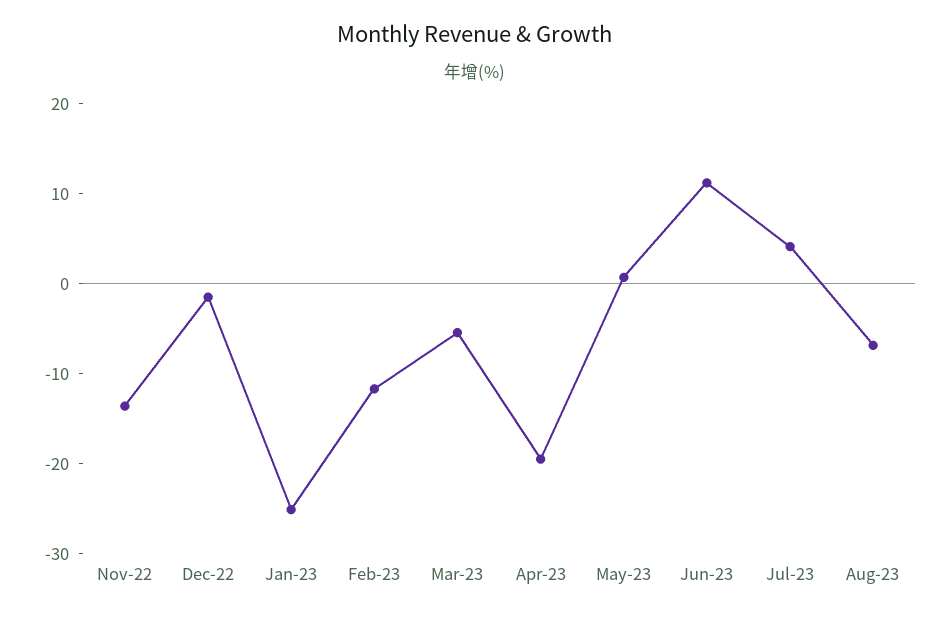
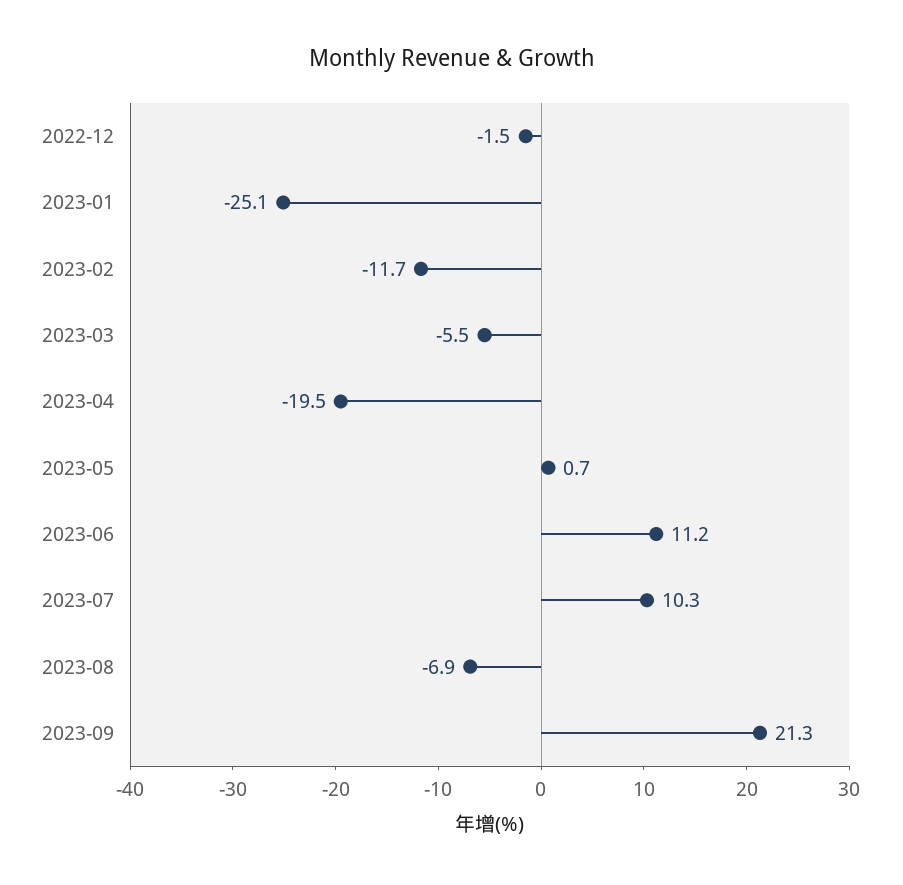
Nov-22: -14 -> none
Jul-23: 4 -> 10.3
2023-09: none -> 21.3

